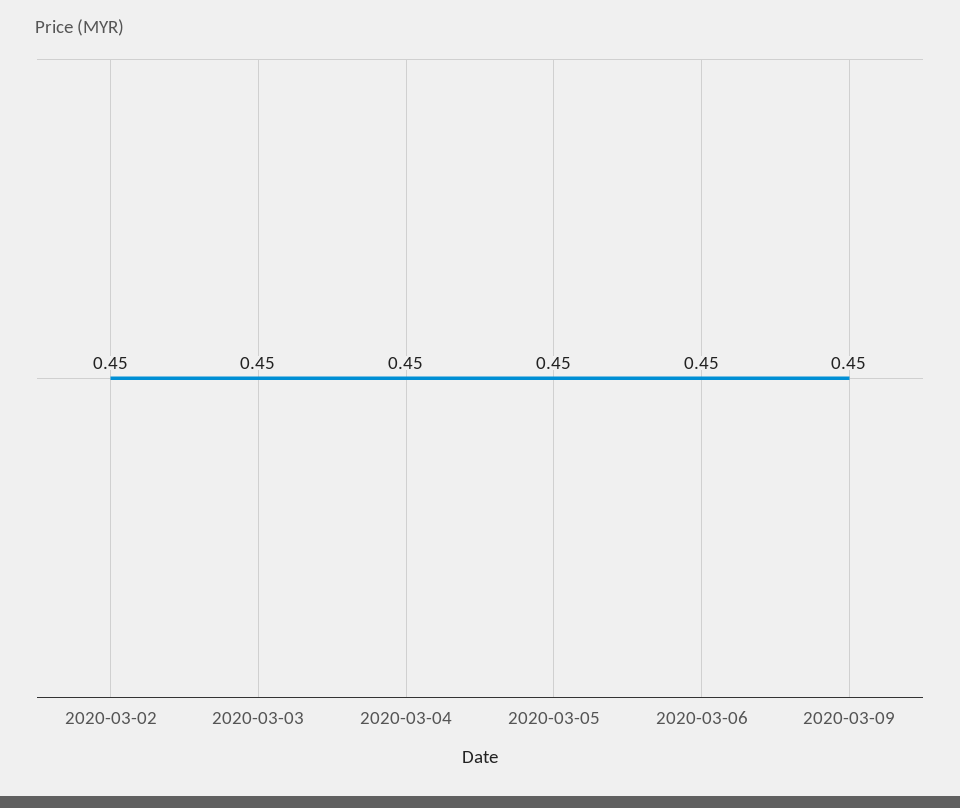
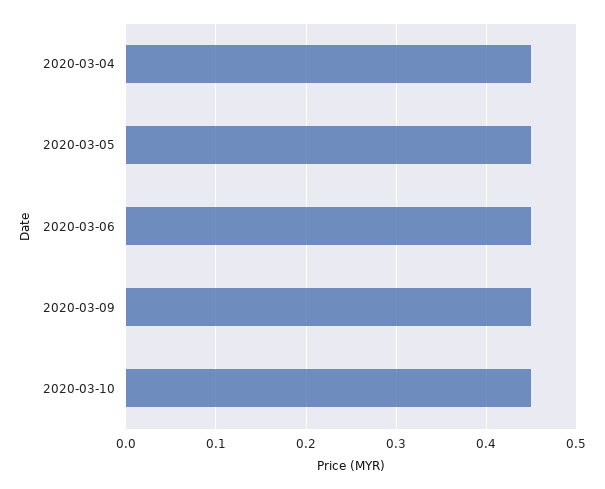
2020-03-02: 0.45 -> none
2020-03-03: 0.45 -> none
2020-03-10: none -> 0.45

